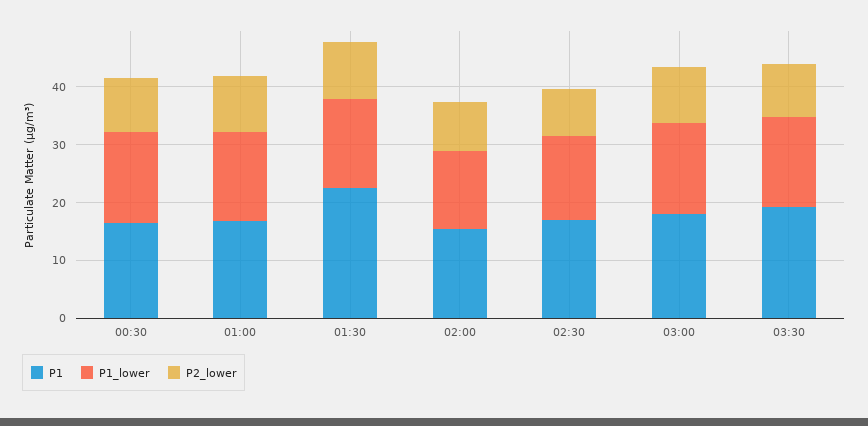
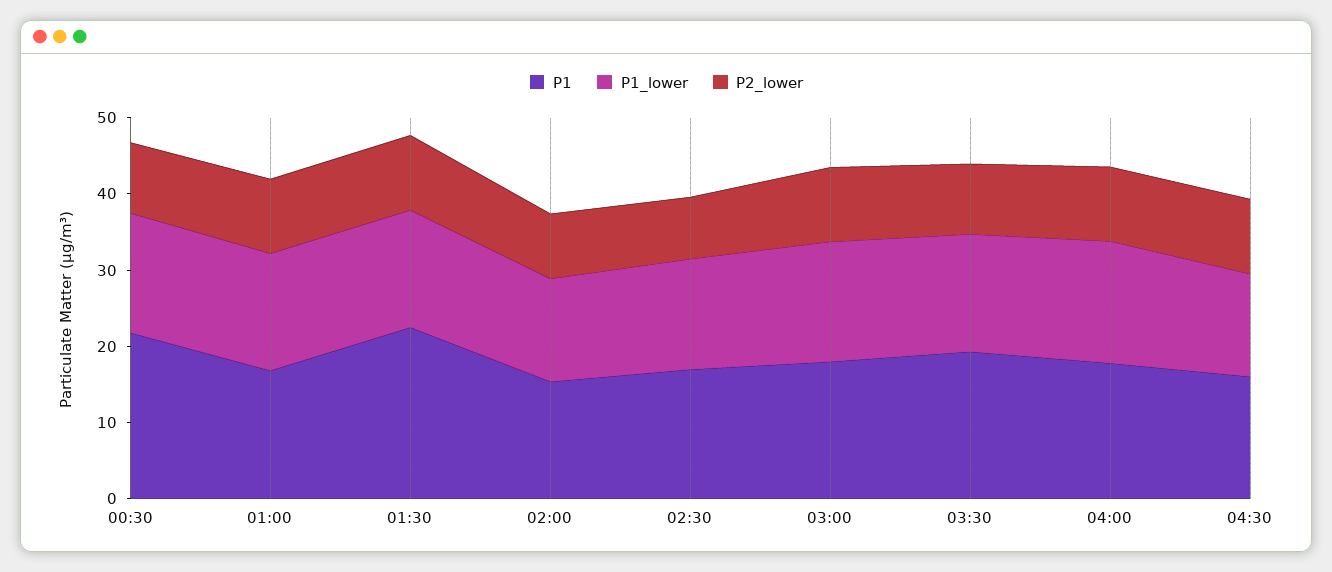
P1, 00:30: 16 -> 22
P1, 04:00: none -> 18
P1_lower, 04:00: none -> 16
P2_lower, 04:00: none -> 10
P1, 04:30: none -> 16
P1_lower, 04:30: none -> 14
P2_lower, 04:30: none -> 10

